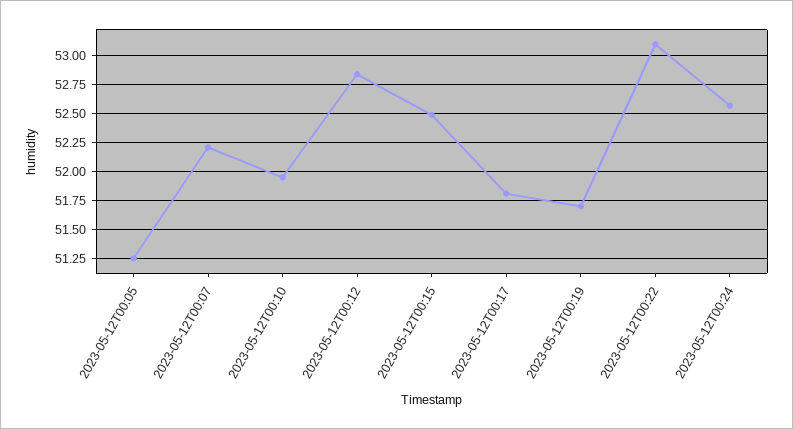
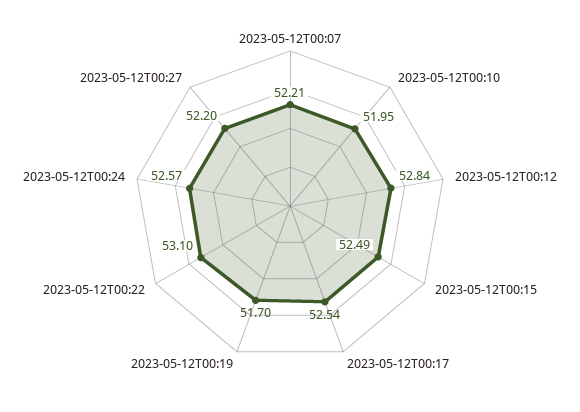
2023-05-12T00:05: 51.25 -> none
2023-05-12T00:17: 51.75 -> 52.54
2023-05-12T00:27: none -> 52.2

